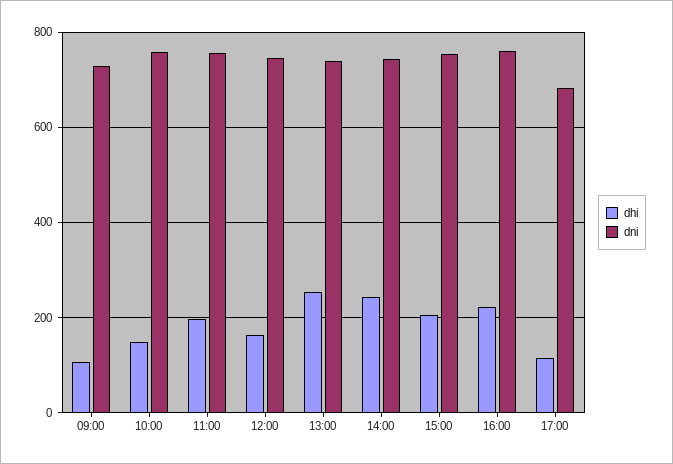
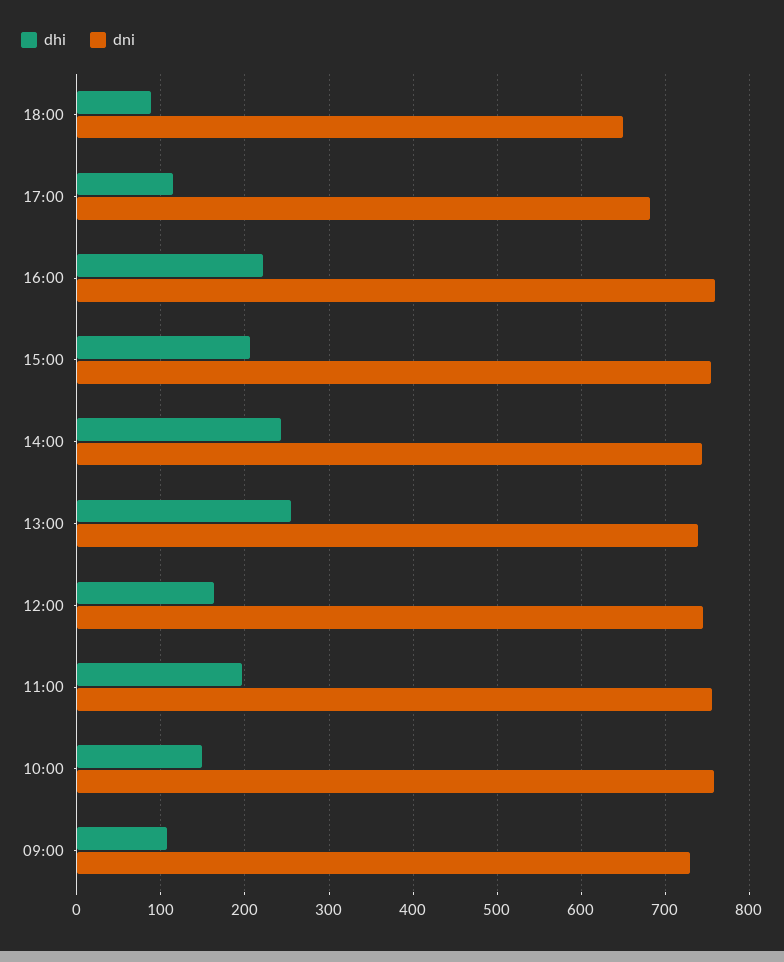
dhi, 18:00: none -> 90
dni, 18:00: none -> 650

